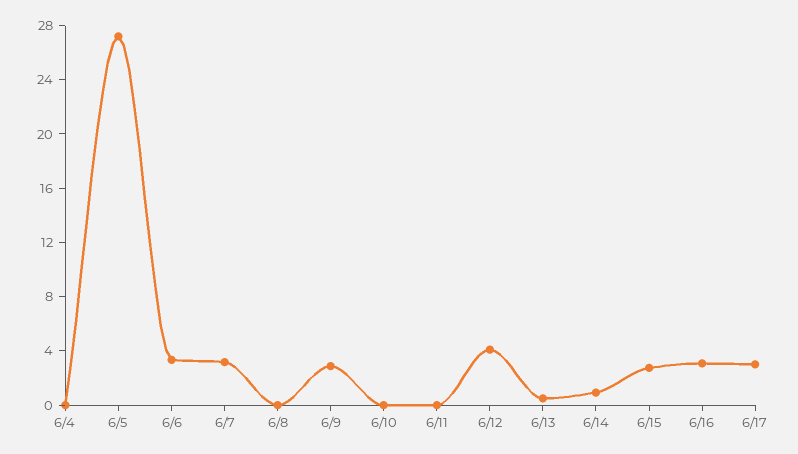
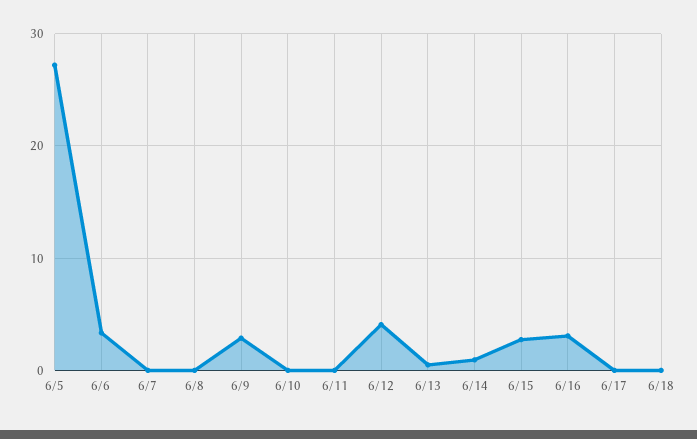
6/4: 0 -> none
6/7: 3 -> 0
6/17: 3 -> 0
6/18: none -> 0

